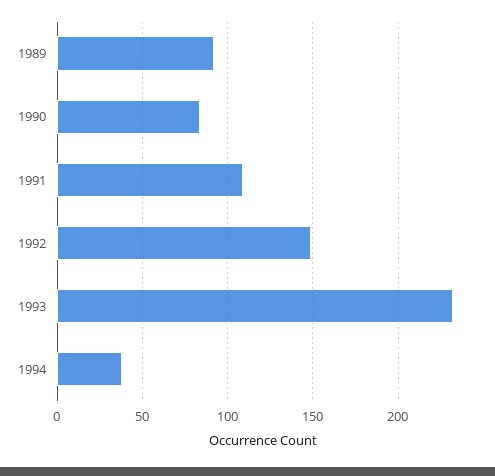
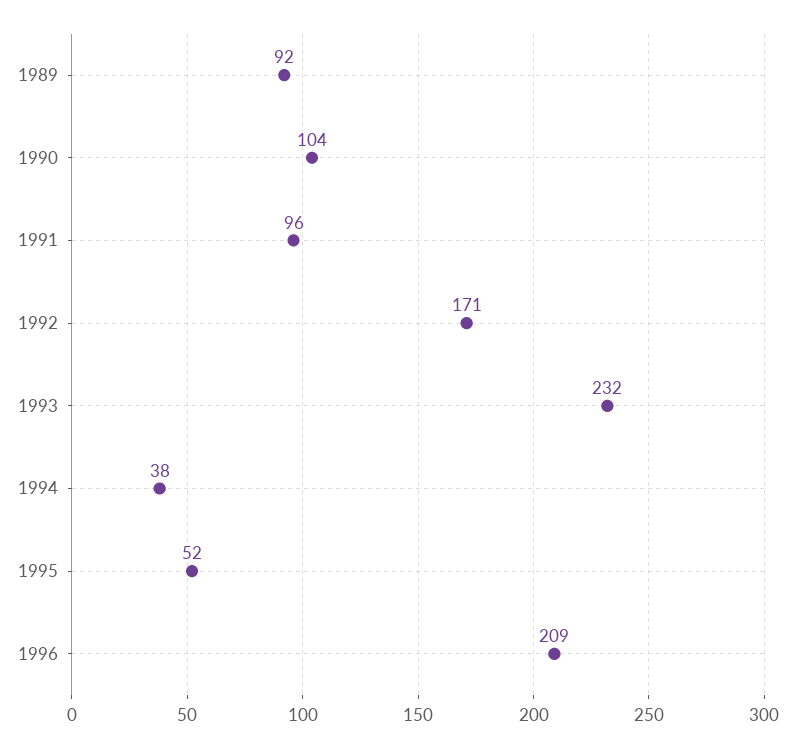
1990: 85 -> 104
1991: 110 -> 96
1992: 150 -> 171
1995: none -> 52
1996: none -> 209

